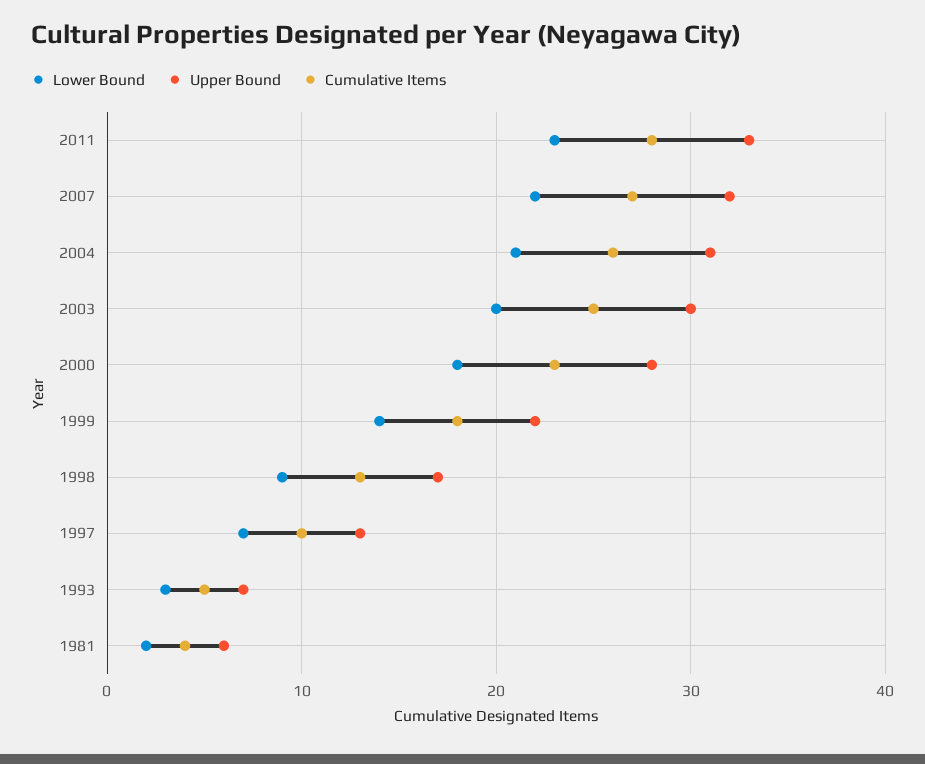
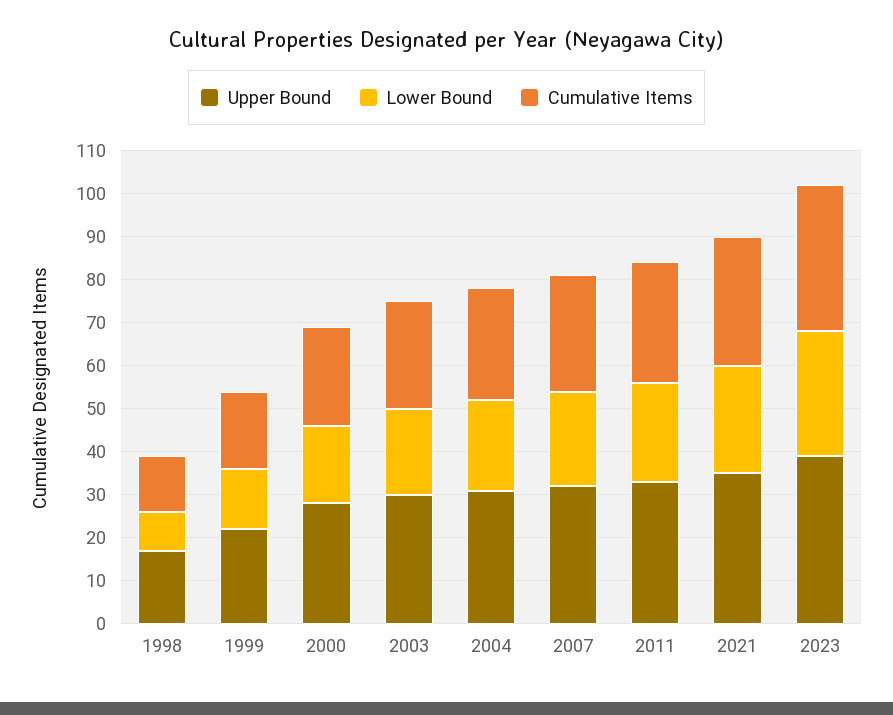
Lower Bound, 1997: 7 -> none
Upper Bound, 1997: 13 -> none
Cumulative Items, 1997: 10 -> none
Lower Bound, 1993: 3 -> none
Upper Bound, 1993: 7 -> none
Cumulative Items, 1993: 5 -> none
Lower Bound, 1981: 2 -> none
Upper Bound, 1981: 6 -> none
Cumulative Items, 1981: 4 -> none
Upper Bound, 2021: none -> 35
Lower Bound, 2021: none -> 25
Cumulative Items, 2021: none -> 30
Upper Bound, 2023: none -> 40
Lower Bound, 2023: none -> 30
Cumulative Items, 2023: none -> 35

